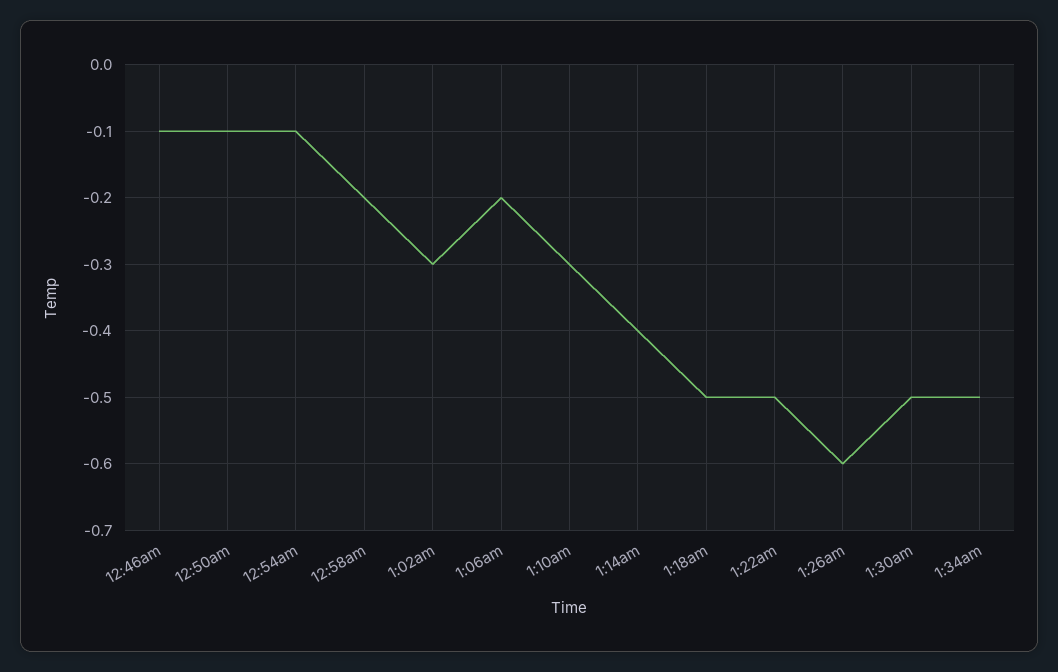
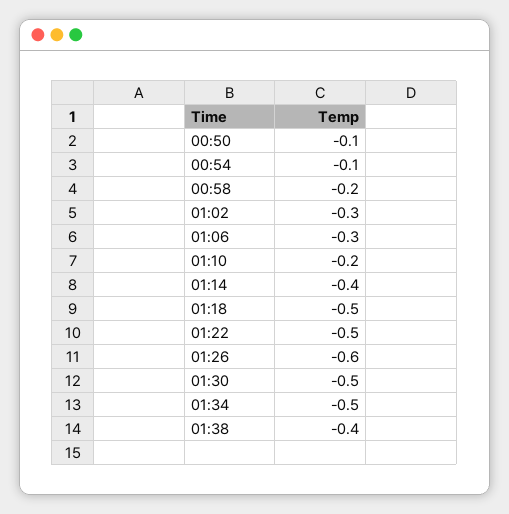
12:46am: -0.1 -> none
1:06am: -0.2 -> -0.3
1:10am: -0.3 -> -0.2
01:38: none -> -0.4

